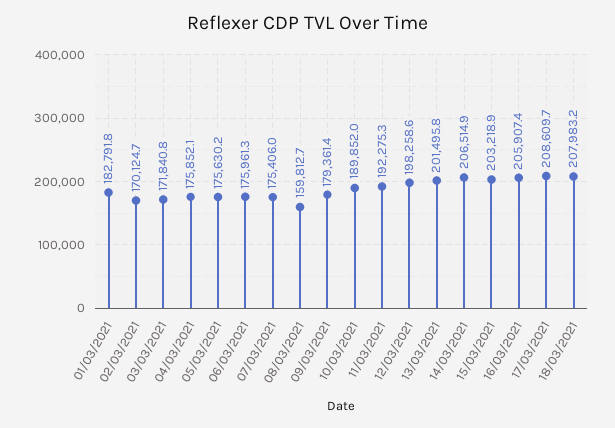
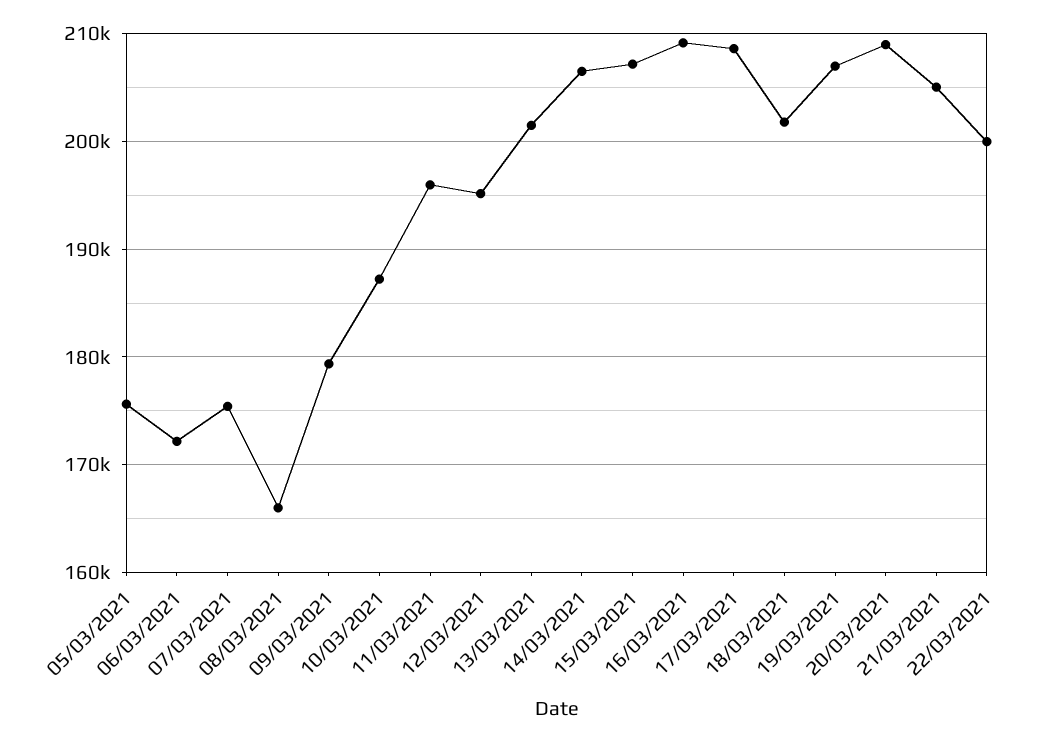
01/03/2021: 182791.8 -> none
02/03/2021: 170124.7 -> none
03/03/2021: 171840.8 -> none
04/03/2021: 175852.1 -> none
06/03/2021: 175961.3 -> 172000
08/03/2021: 159812.7 -> 166000
10/03/2021: 189852 -> 187000
11/03/2021: 192275.3 -> 196000
12/03/2021: 198258.6 -> 195000
15/03/2021: 203218.9 -> 207000
16/03/2021: 205907.4 -> 209000
18/03/2021: 207983.2 -> 202000
19/03/2021: none -> 207000
20/03/2021: none -> 209000
21/03/2021: none -> 205000
22/03/2021: none -> 200000

